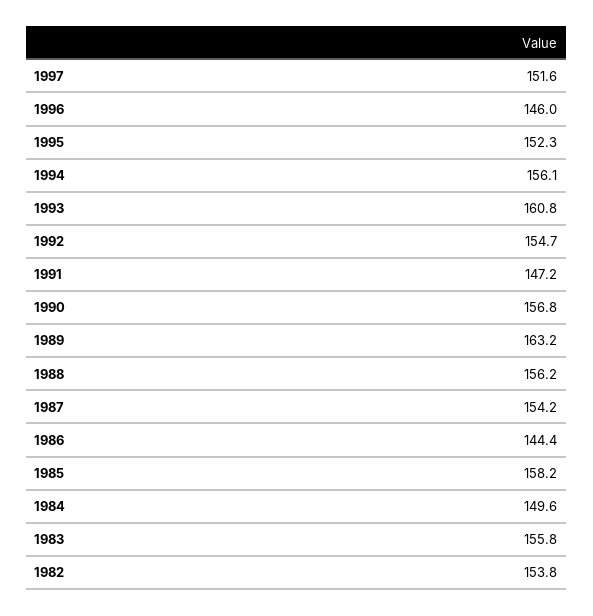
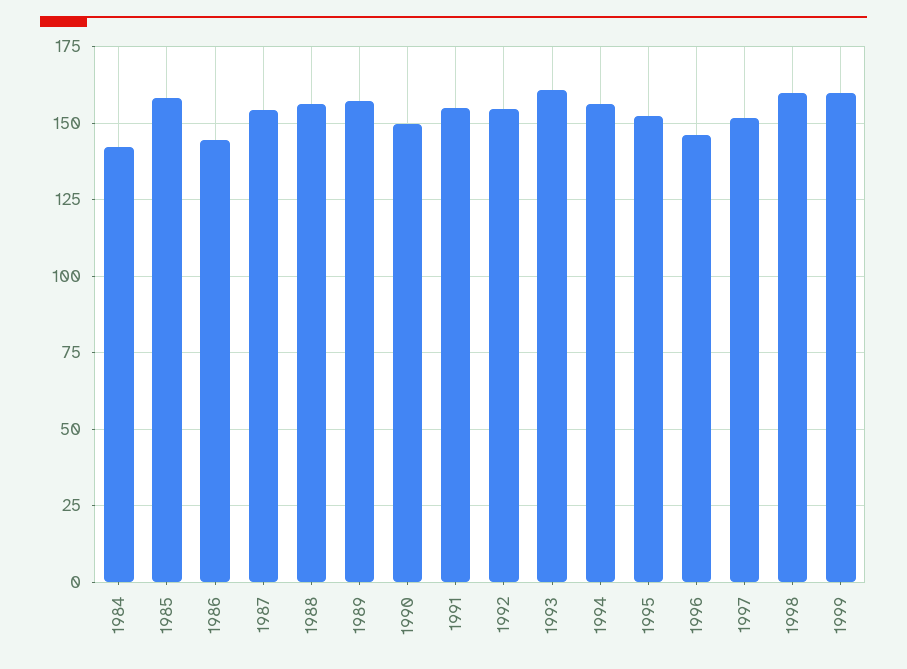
1991: 147.2 -> 155
1990: 156.8 -> 150
1989: 163.2 -> 157.5
1984: 149.6 -> 142.5
1983: 155.8 -> none
1982: 153.8 -> none
1998: none -> 160
1999: none -> 160

